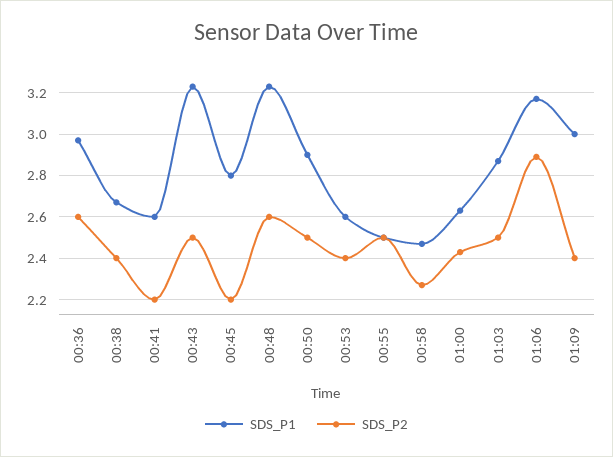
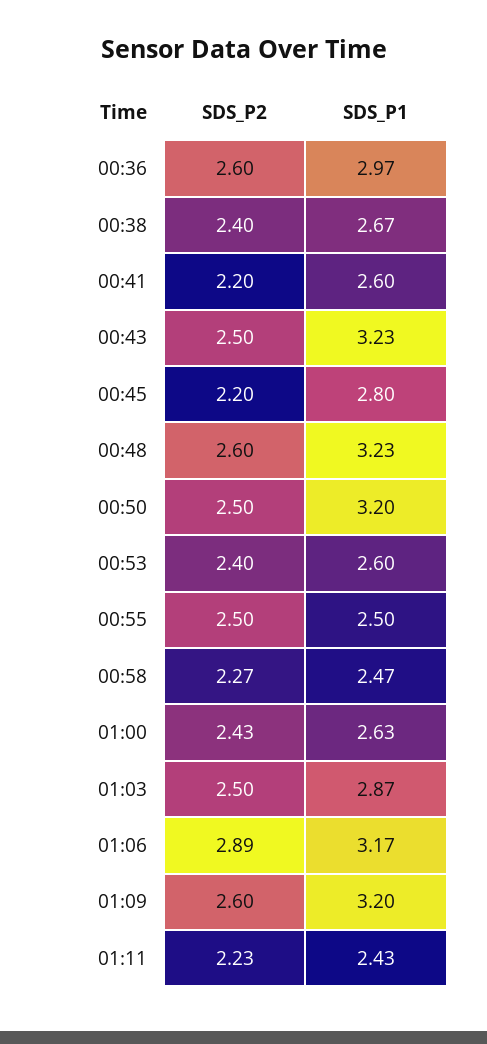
SDS_P1, 00:50: 2.9 -> 3.2
SDS_P1, 01:09: 3 -> 3.2
SDS_P2, 01:09: 2.4 -> 2.6
SDS_P2, 01:11: none -> 2.23
SDS_P1, 01:11: none -> 2.43

